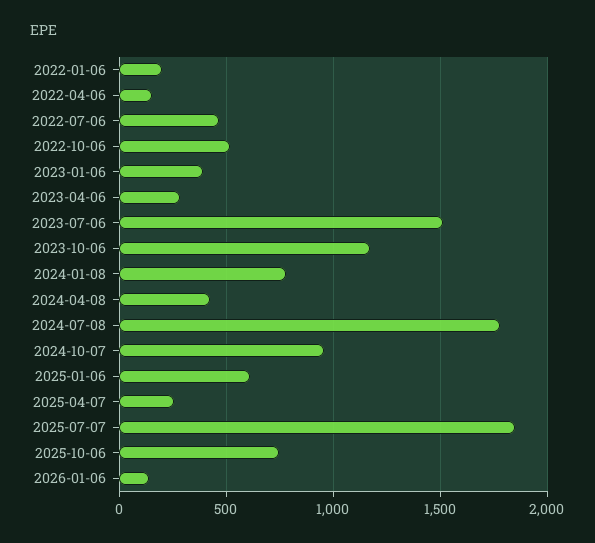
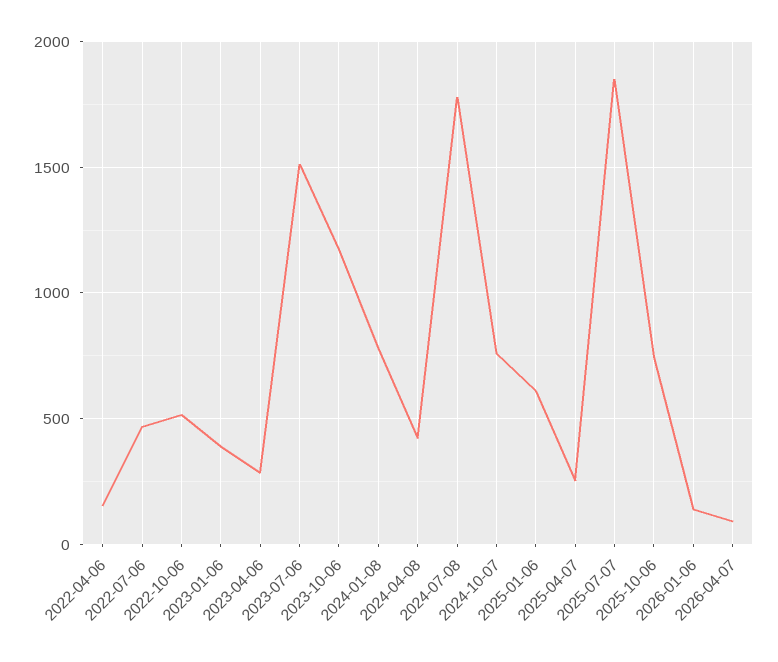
2022-01-06: 200 -> none
2024-10-07: 950 -> 750
2026-04-07: none -> 100

